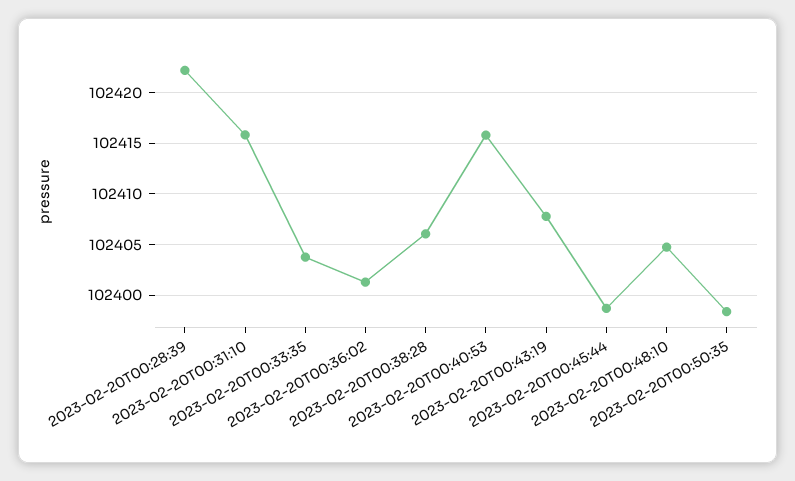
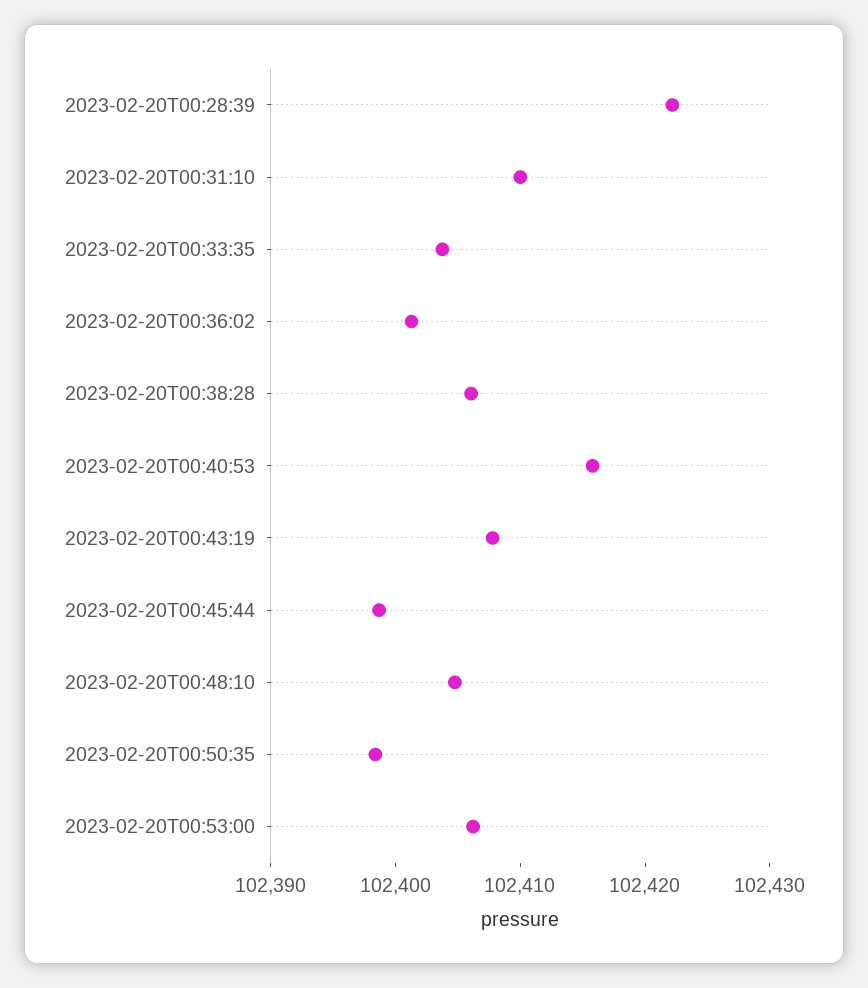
2023-02-20T00:31:10: 102416 -> 102410
2023-02-20T00:53:00: none -> 102406

